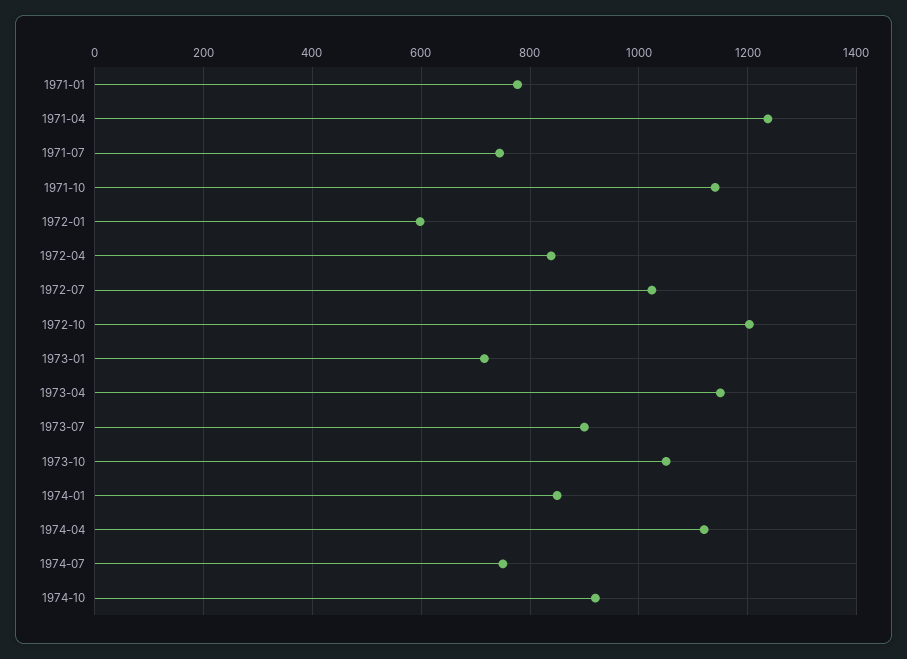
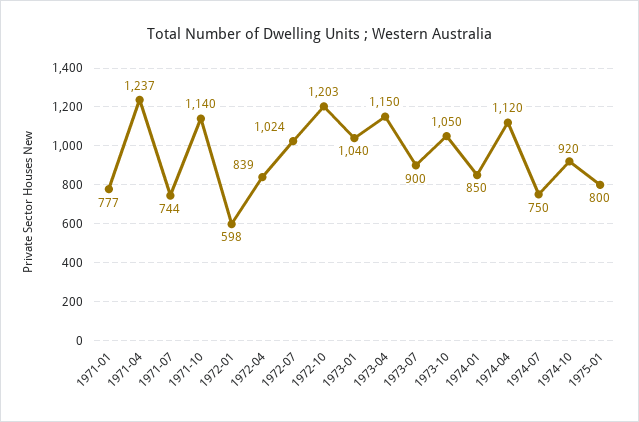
1973-01: 720 -> 1040
1975-01: none -> 800

